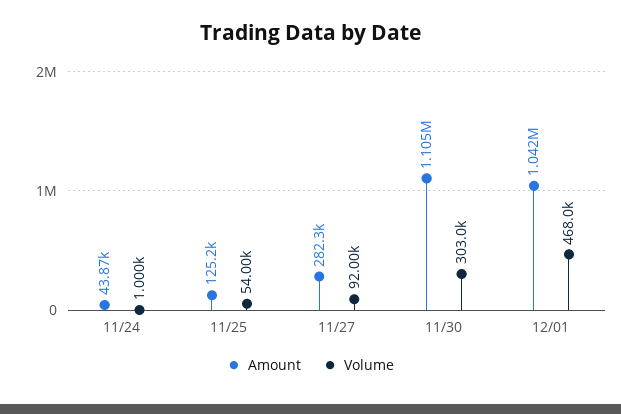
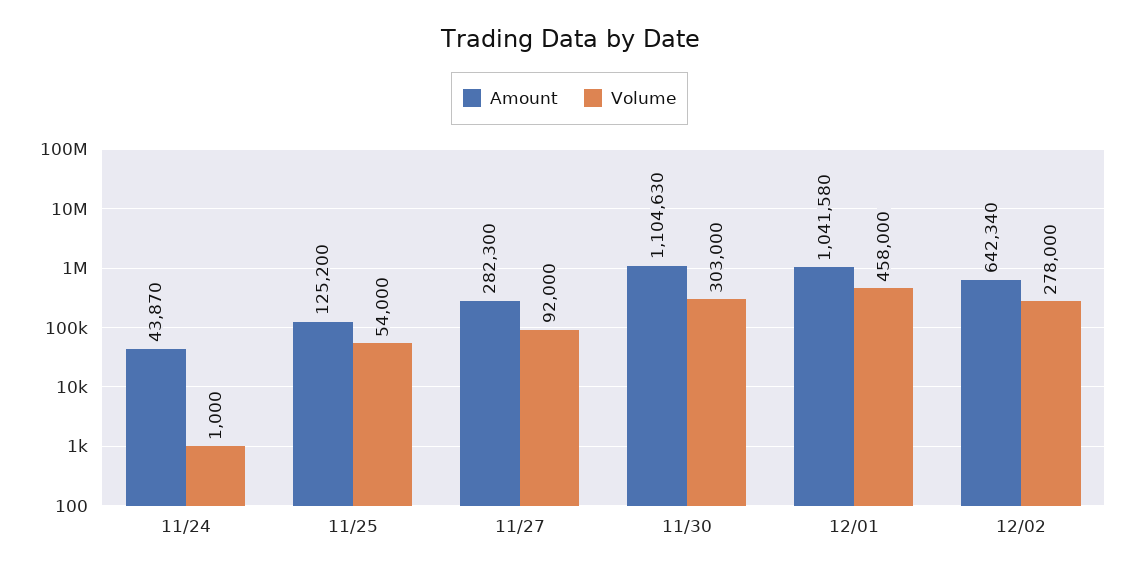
Volume, 12/01: 468000 -> 458000
Amount, 12/02: none -> 642340
Volume, 12/02: none -> 278000

